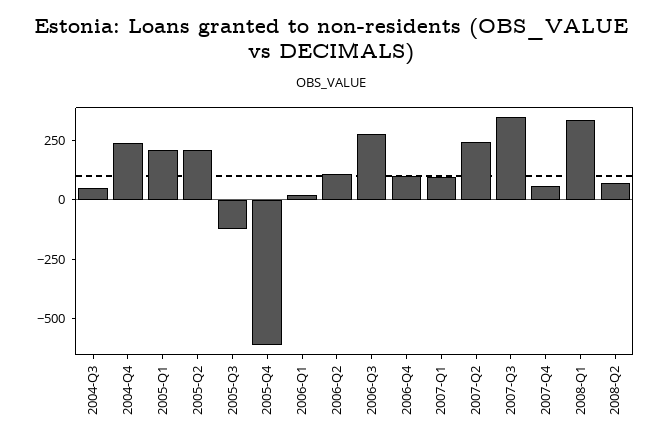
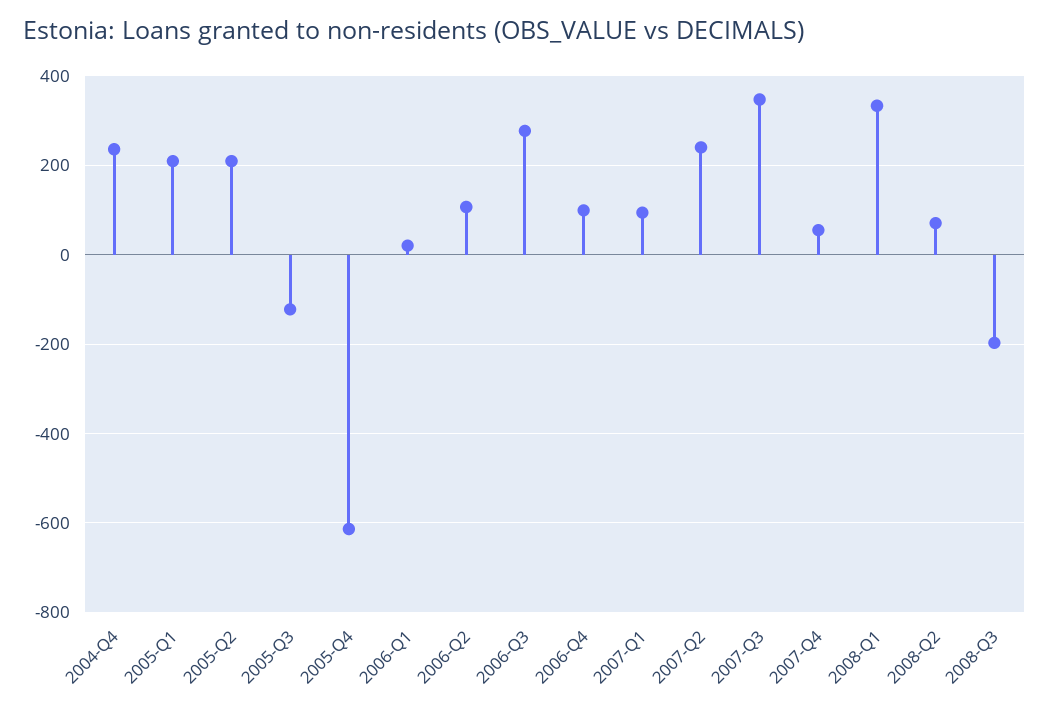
2004-Q3: 50 -> none
2008-Q3: none -> -200

